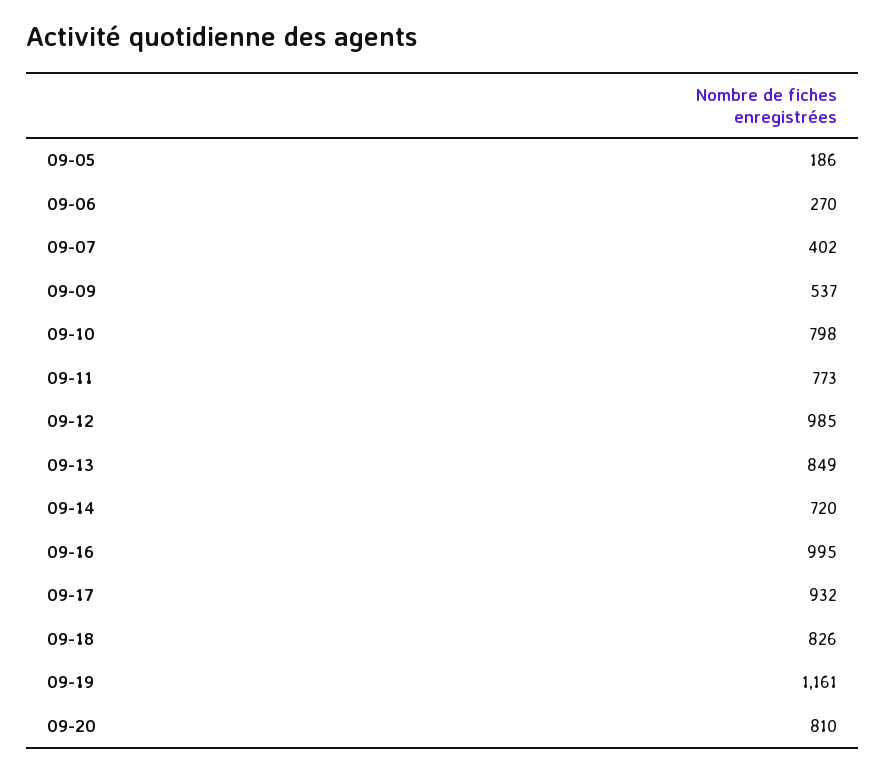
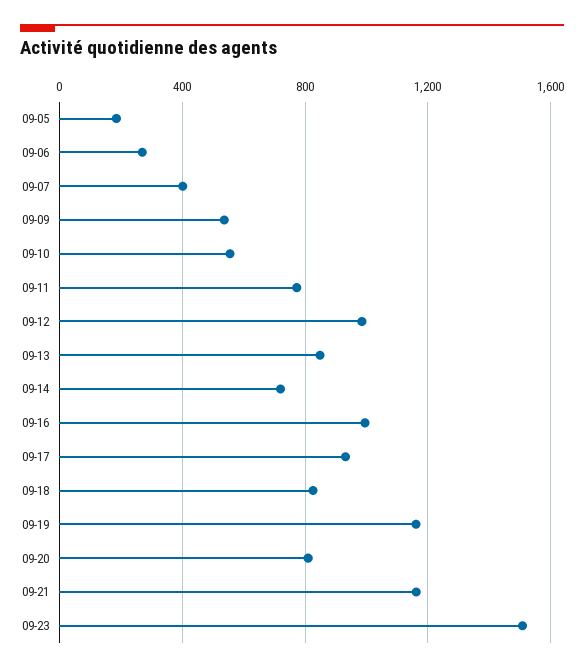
09-10: 798 -> 550
09-21: none -> 1150
09-23: none -> 1500

